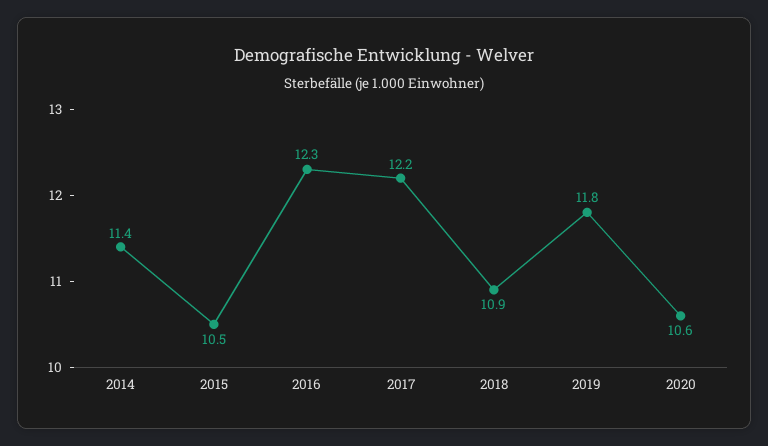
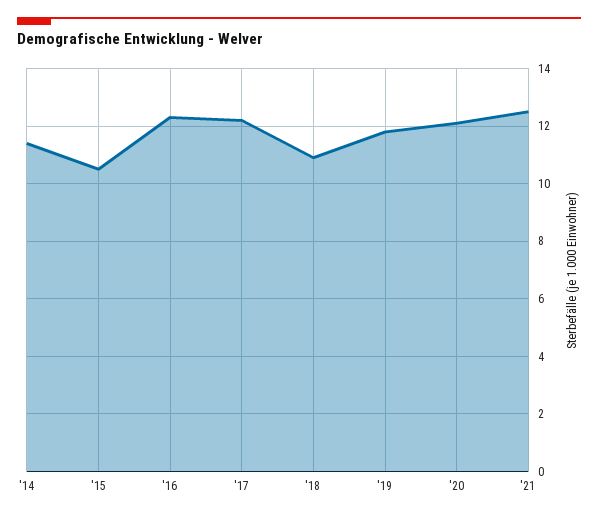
2020: 10.6 -> 12
'21: none -> 12.5

